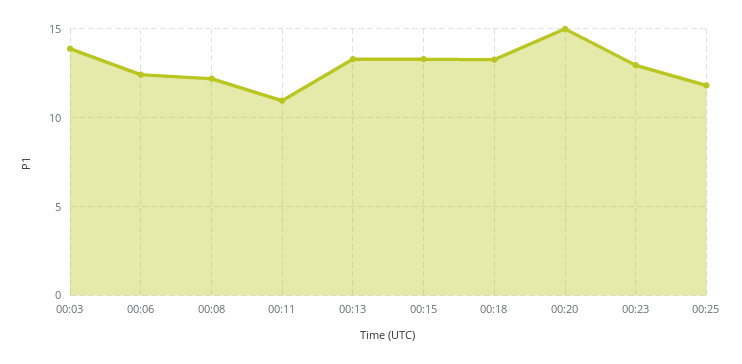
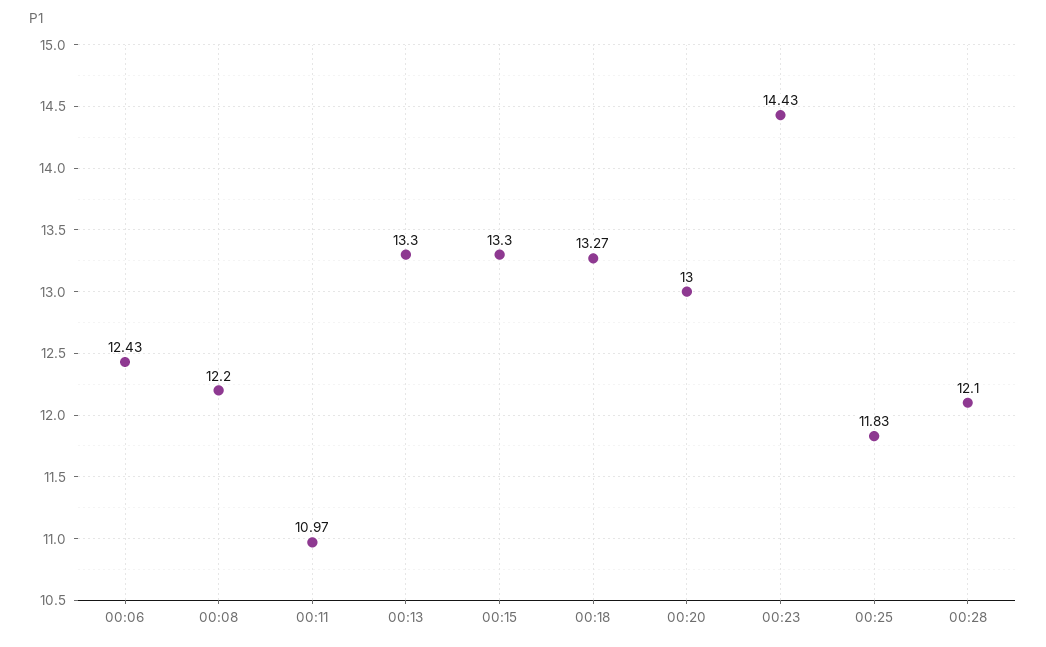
00:03: 14 -> none
00:20: 15 -> 13
00:23: 13 -> 14.43
00:28: none -> 12.1

